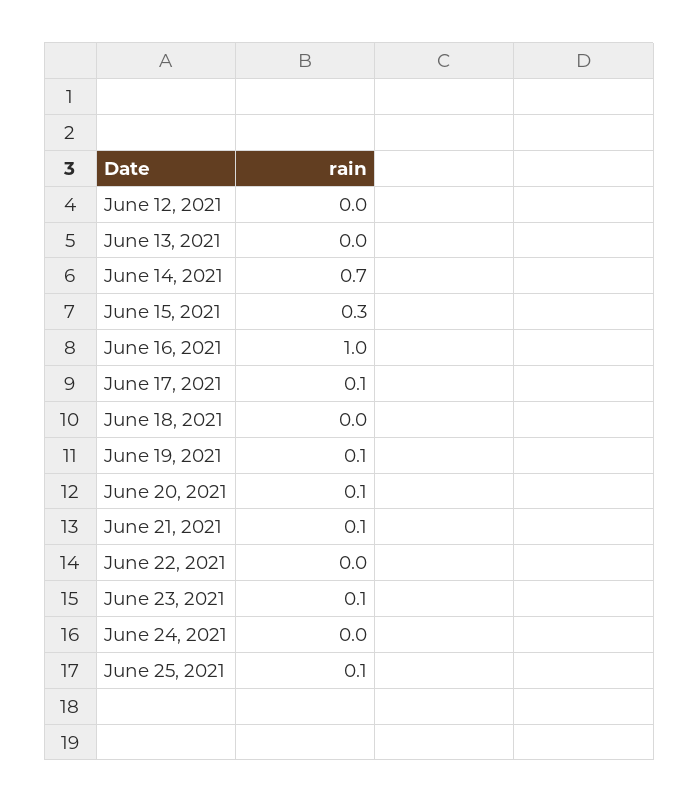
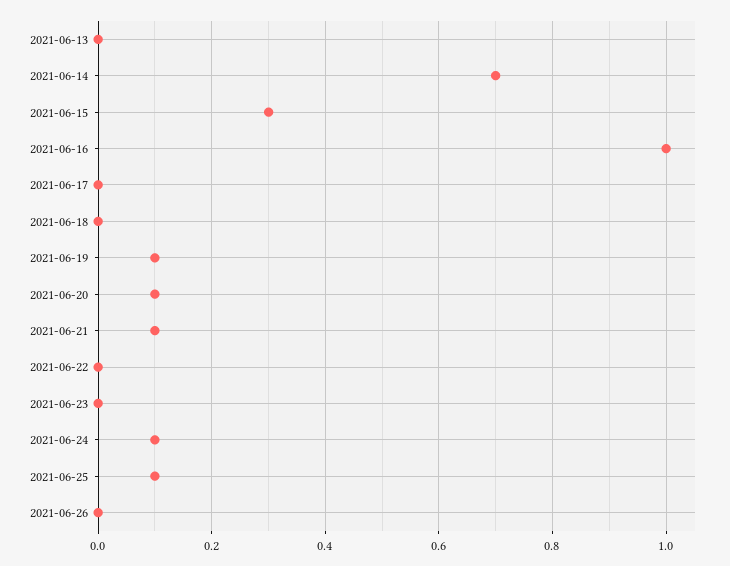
June 12, 2021: 0 -> none
June 17, 2021: 0.1 -> 0
June 23, 2021: 0.1 -> 0
June 24, 2021: 0 -> 0.1
2021-06-26: none -> 0

